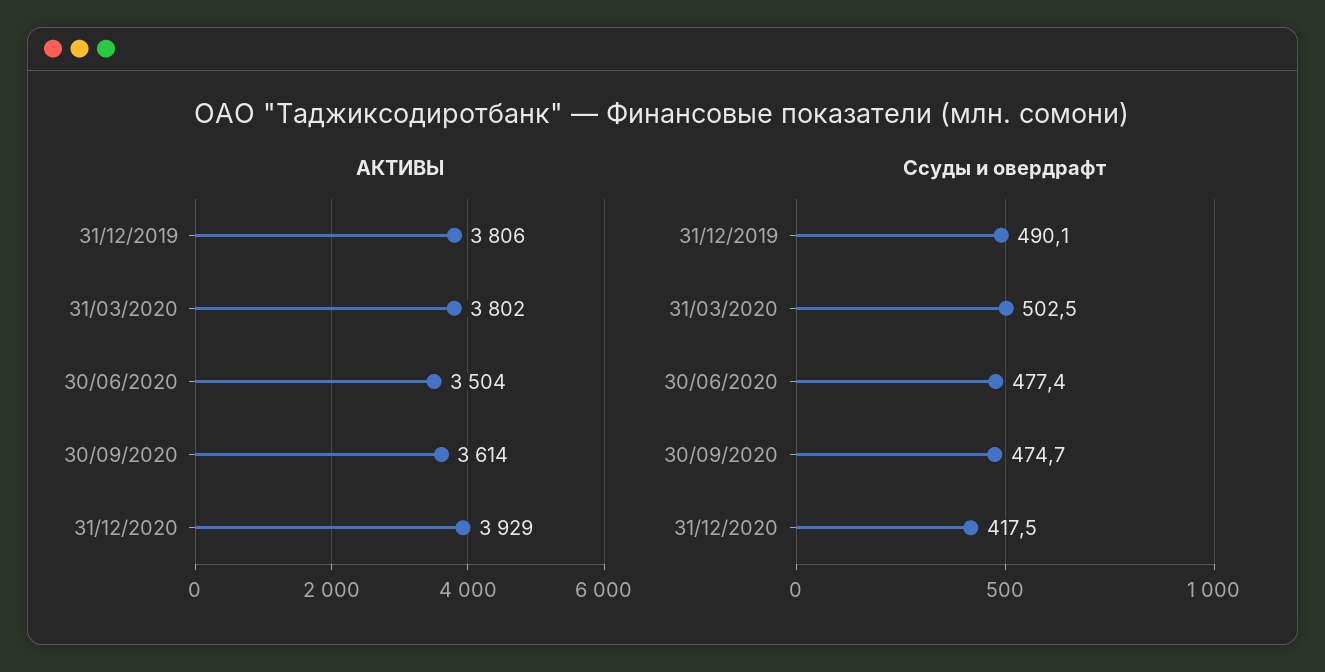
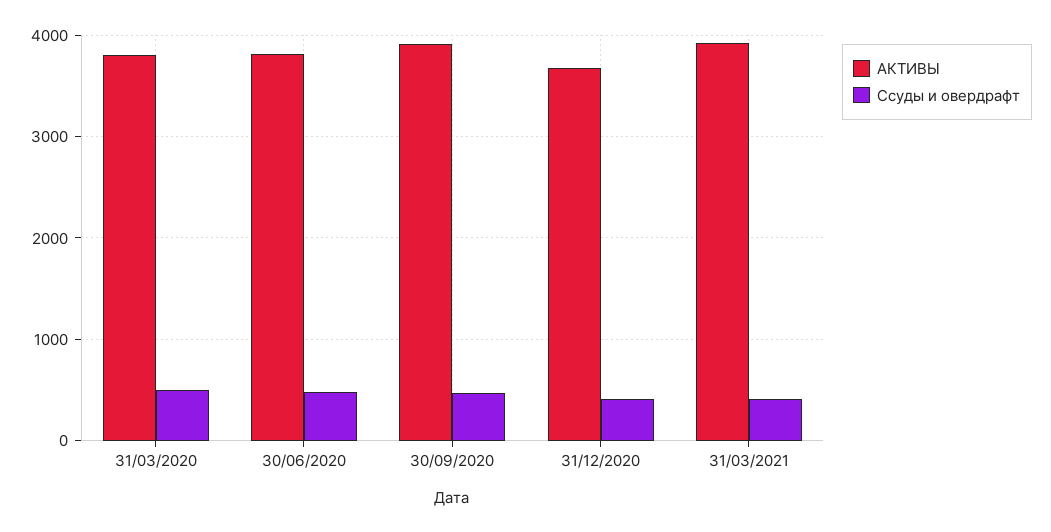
АКТИВЫ, 31/12/2019: 3806 -> none
АКТИВЫ, 30/06/2020: 3504 -> 3800
АКТИВЫ, 30/09/2020: 3614 -> 3900
АКТИВЫ, 31/12/2020: 3929 -> 3700
Ссуды и овердрафт, 31/12/2019: 490.1 -> none
АКТИВЫ, 31/03/2021: none -> 3900
Ссуды и овердрафт, 31/03/2021: none -> 400

